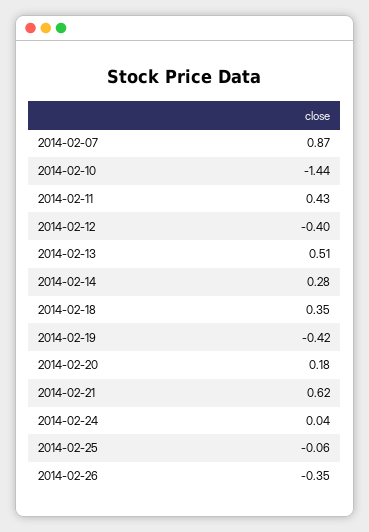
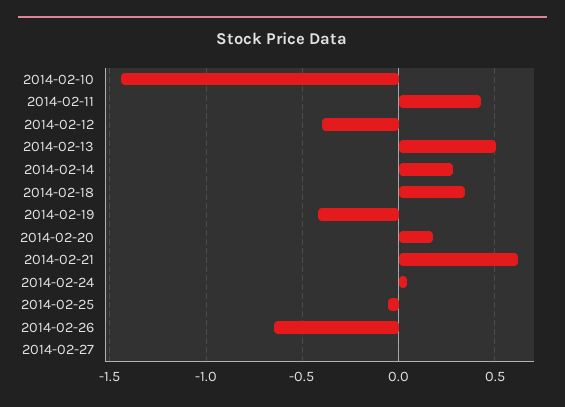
2014-02-07: 0.87 -> none
2014-02-26: -0.35 -> -0.65
2014-02-27: none -> 0

